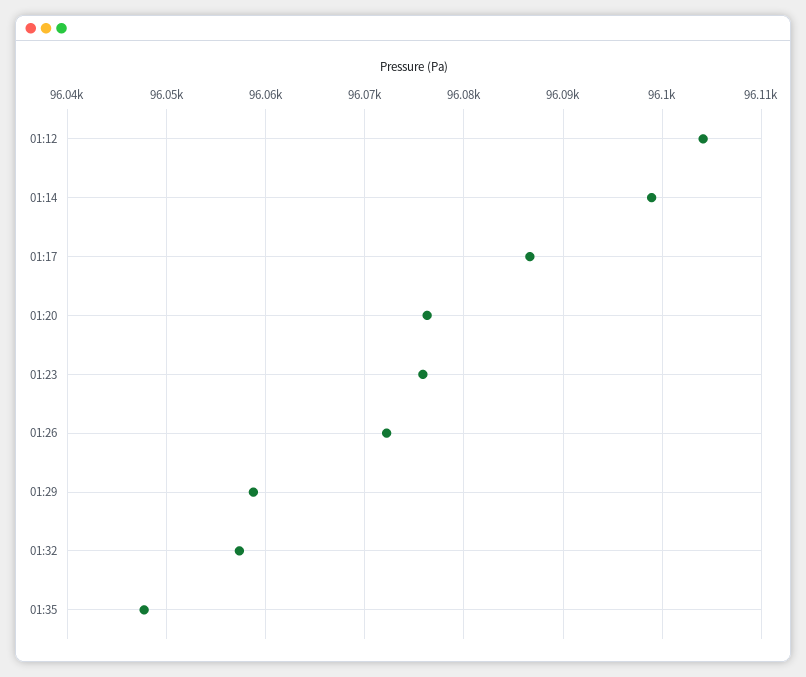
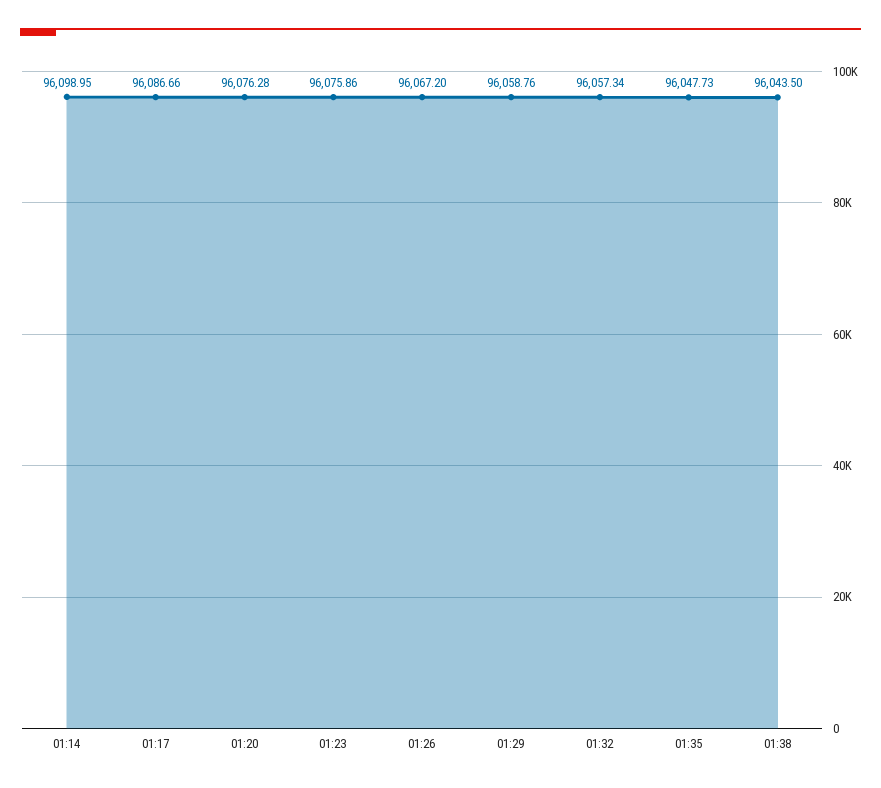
01:12: 96104 -> none
01:26: 96072 -> 96067.2
01:38: none -> 96043.5

